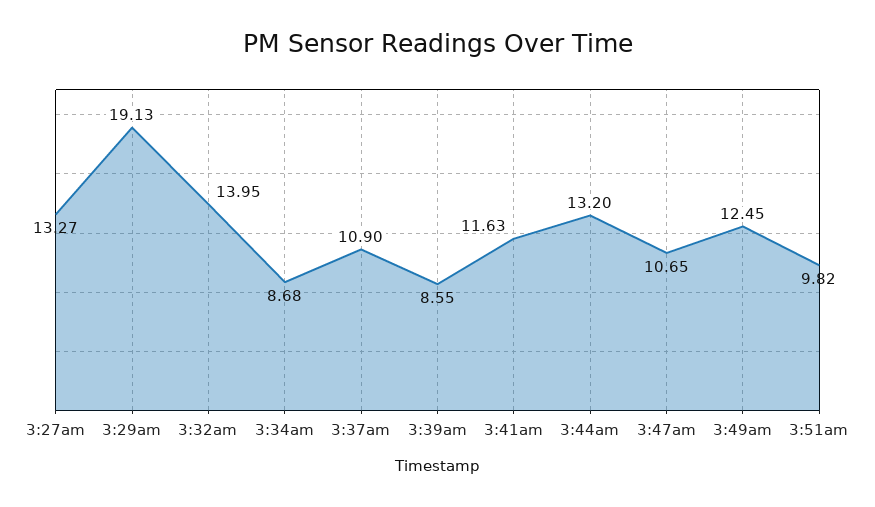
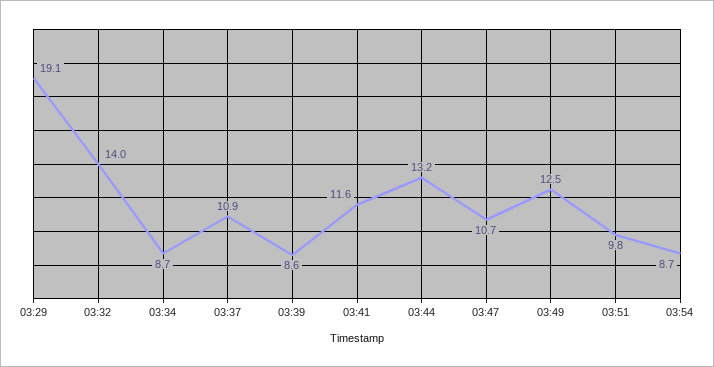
3:27am: 13.27 -> none
03:54: none -> 8.7

